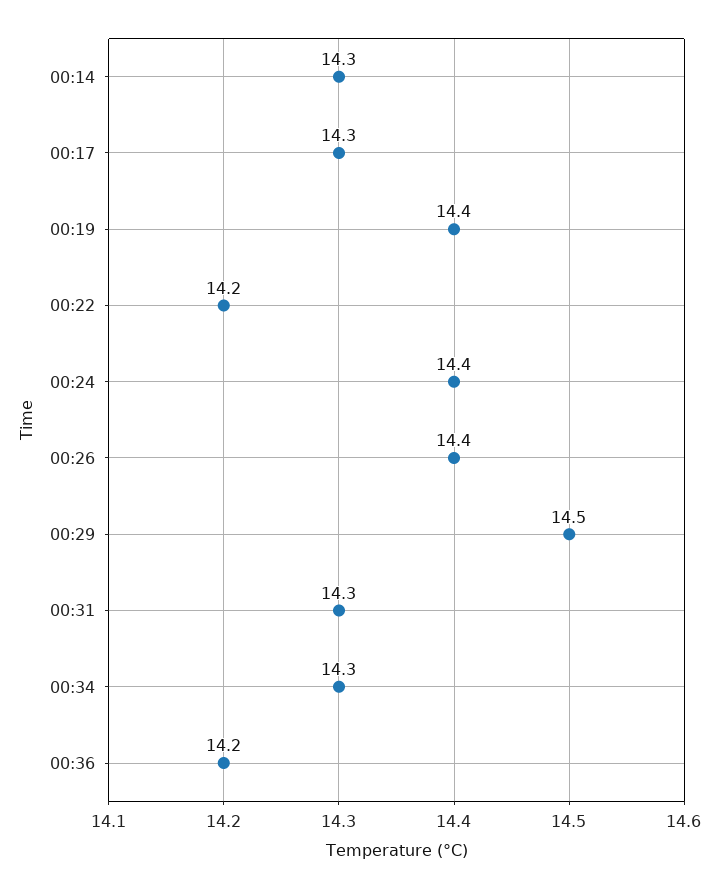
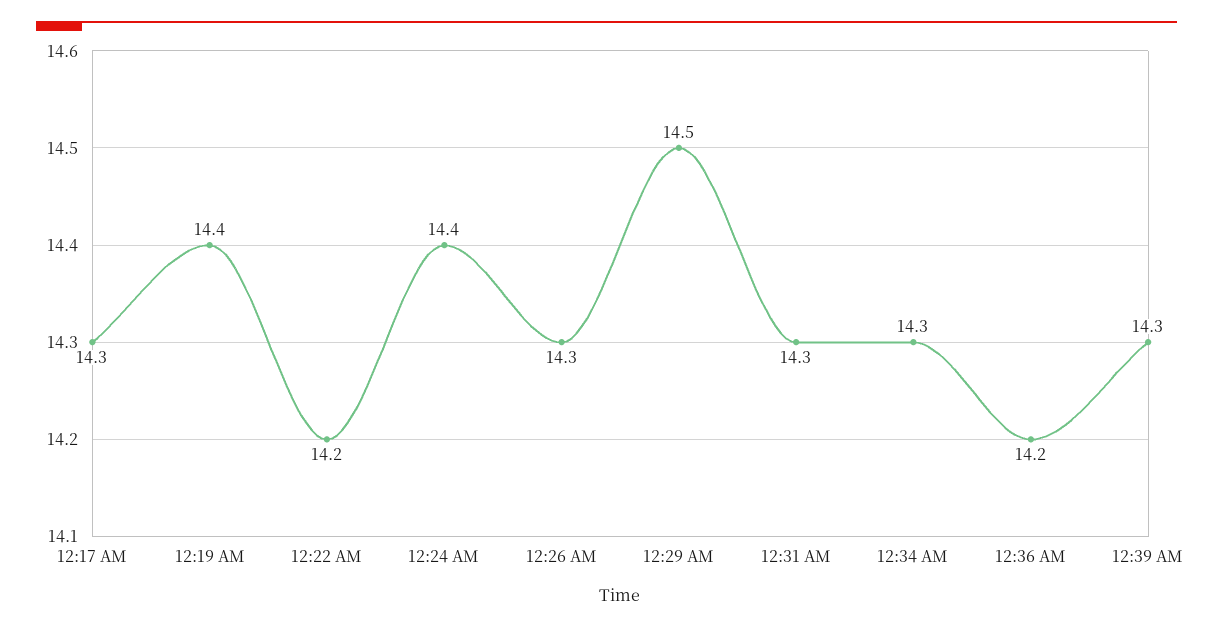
00:14: 14.3 -> none
00:26: 14.4 -> 14.3
12:39 AM: none -> 14.3

